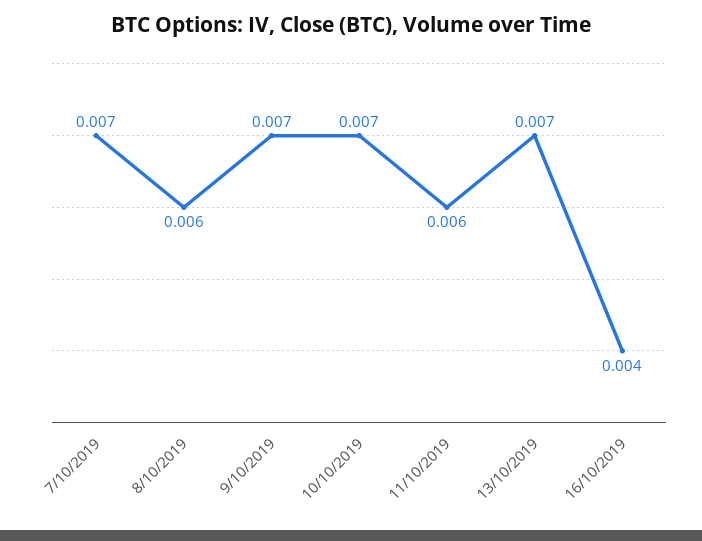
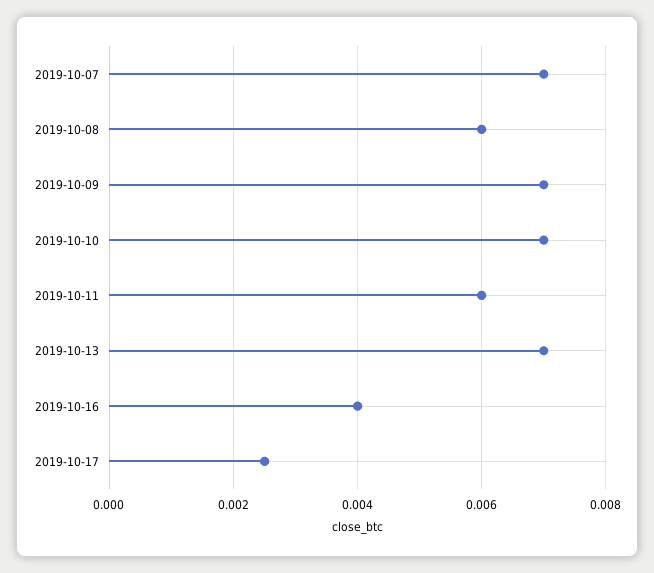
2019-10-17: none -> 0.0025

